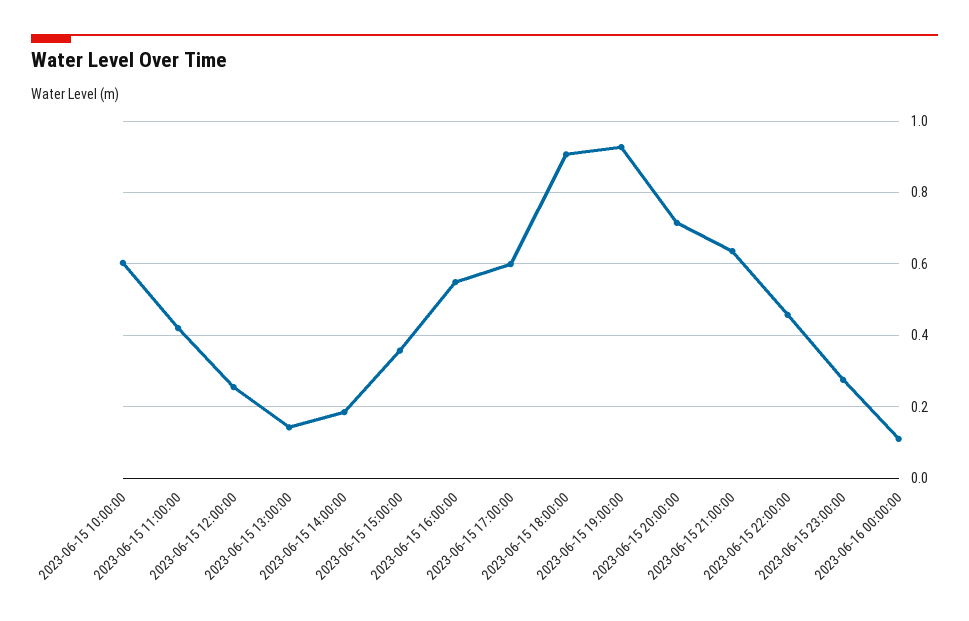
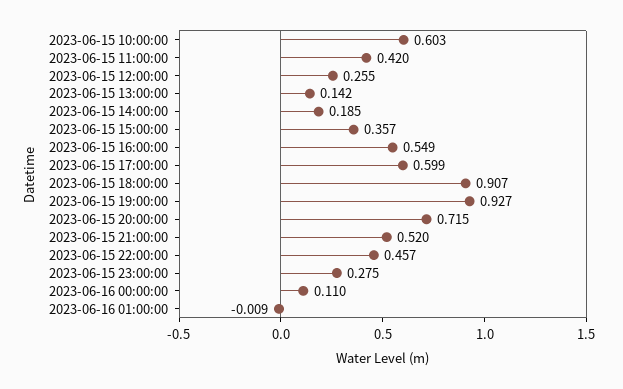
2023-06-15 21:00:00: 0.64 -> 0.52
2023-06-16 01:00:00: none -> -0.009

